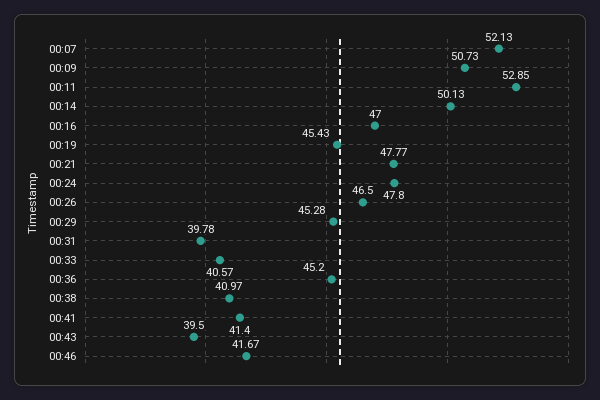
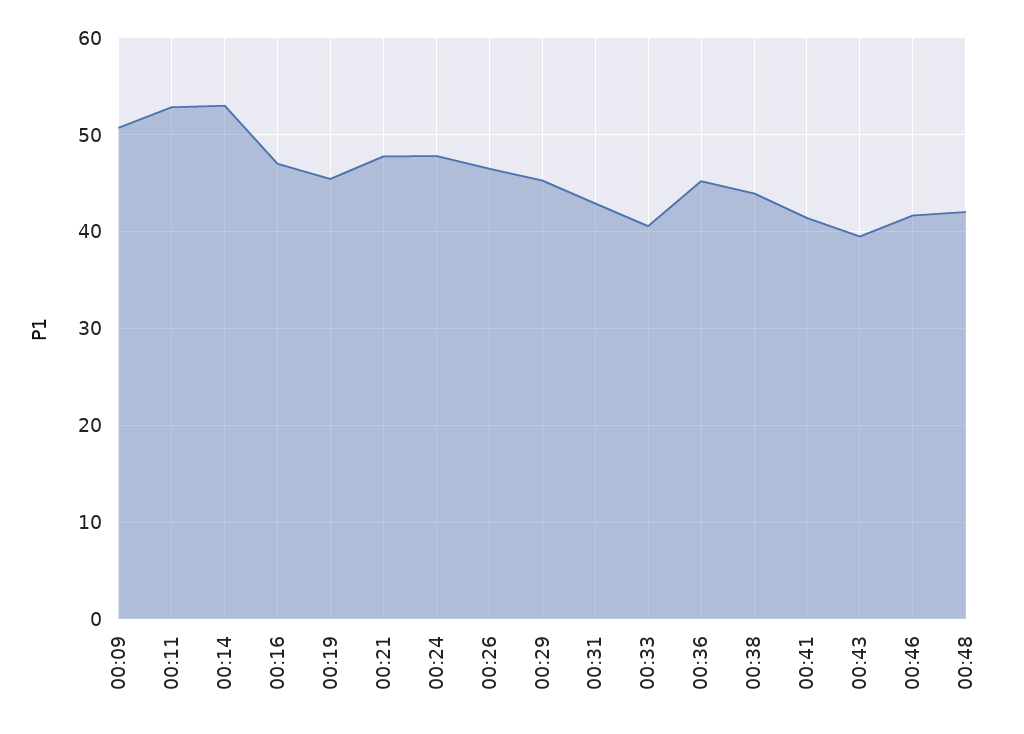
00:07: 52.13 -> none
00:14: 50.13 -> 53
00:31: 39.78 -> 43
00:38: 40.97 -> 44
00:48: none -> 42

